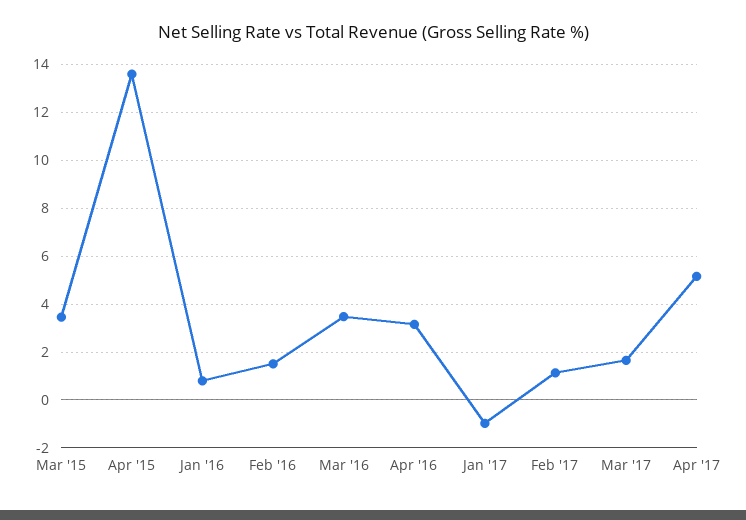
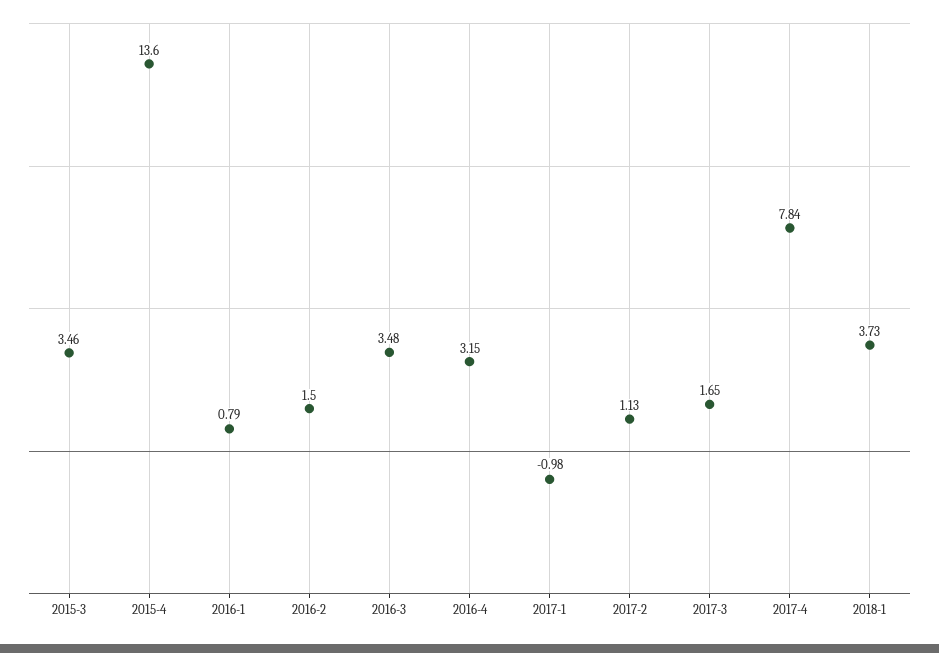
Apr '17: 5 -> 7.84
2018-1: none -> 3.73

